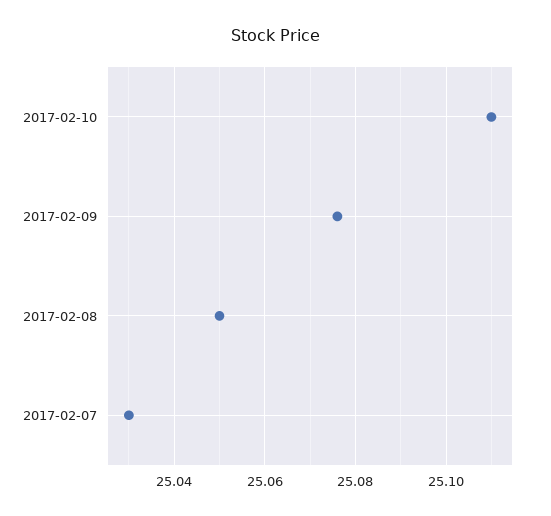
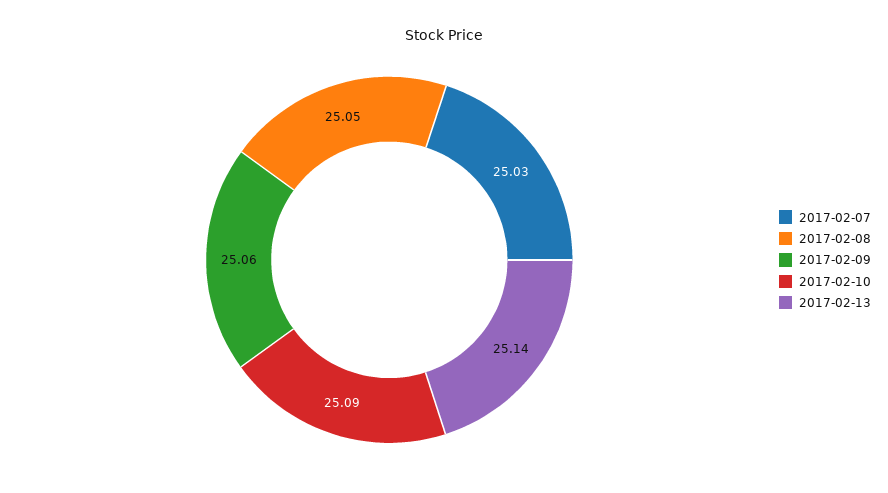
2017-02-10: 25.11 -> 25.09
2017-02-09: 25.075 -> 25.06
2017-02-13: none -> 25.14

